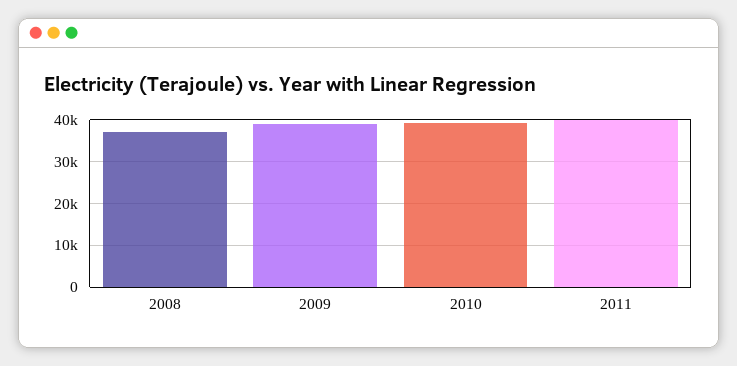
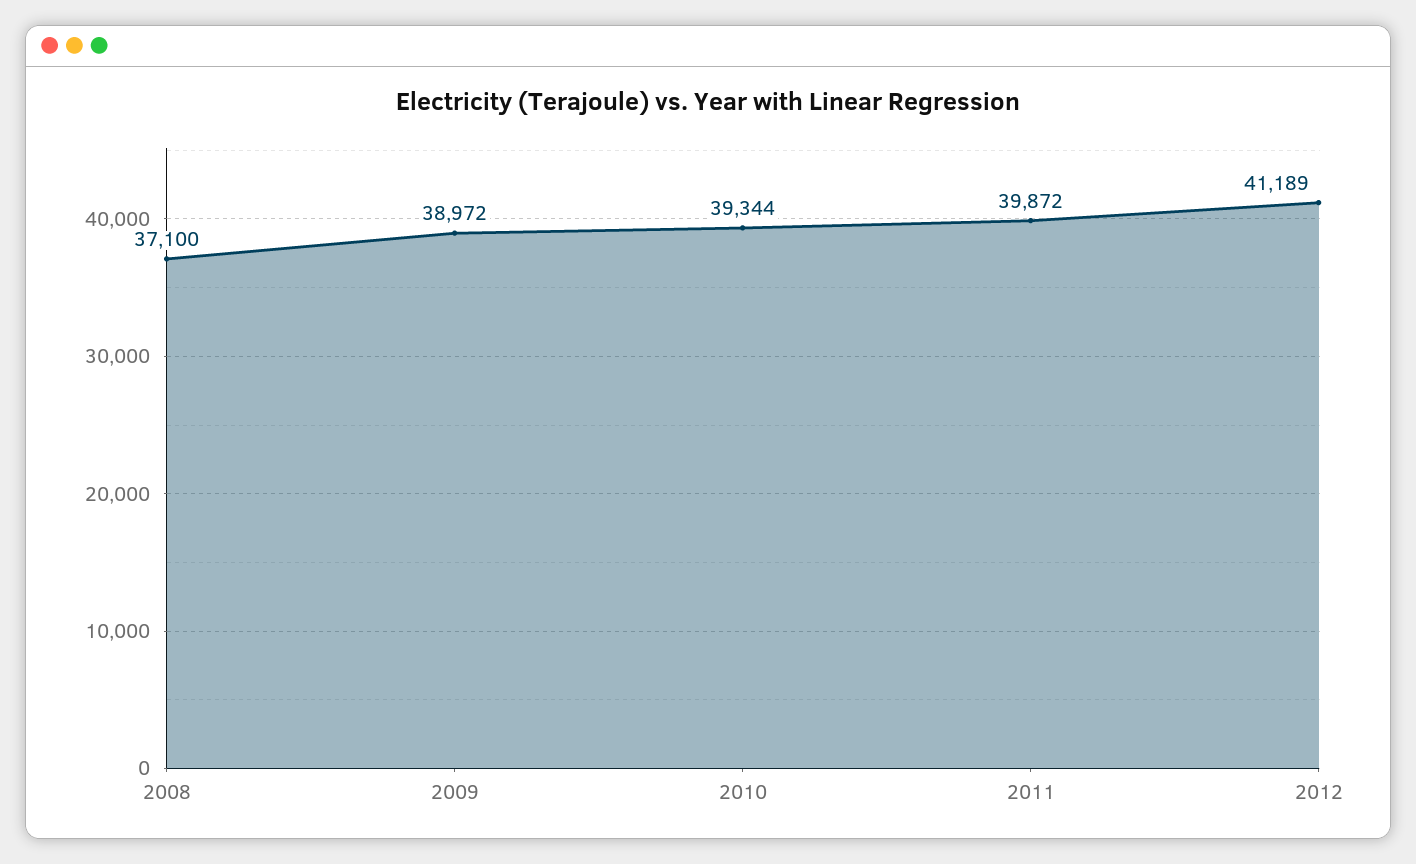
2012: none -> 41189

